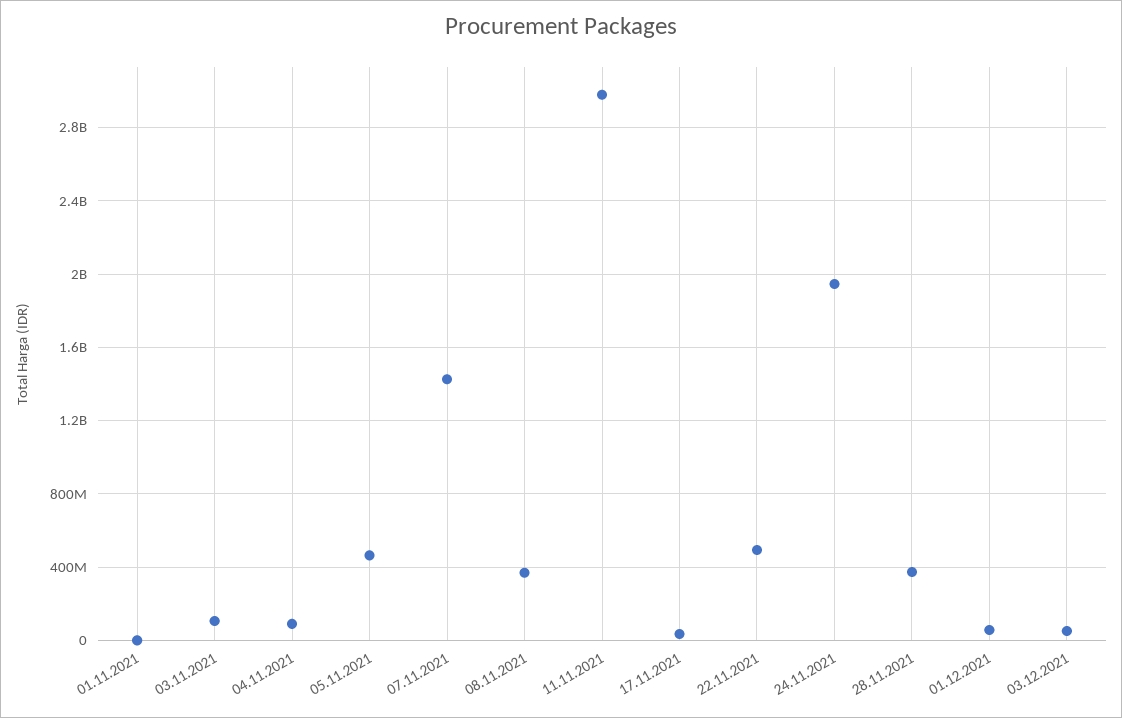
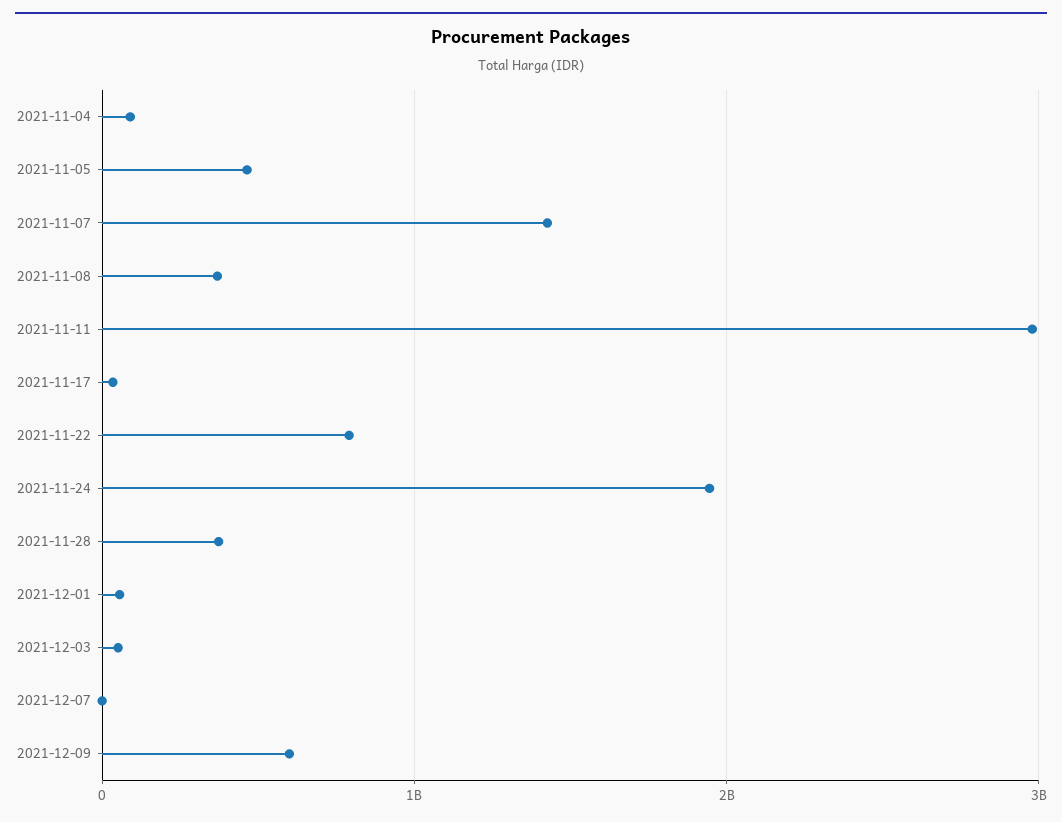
01.11.2021: 0 -> none
03.11.2021: 100000000 -> none
22.11.2021: 500000000 -> 800000000
2021-12-07: none -> 0
2021-12-09: none -> 600000000

